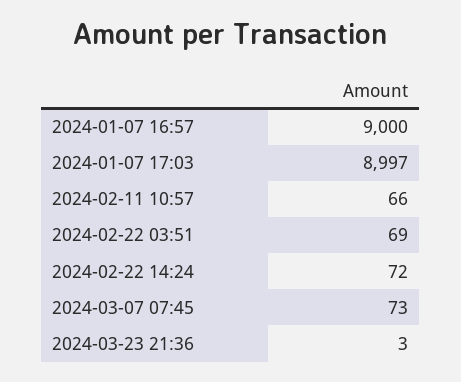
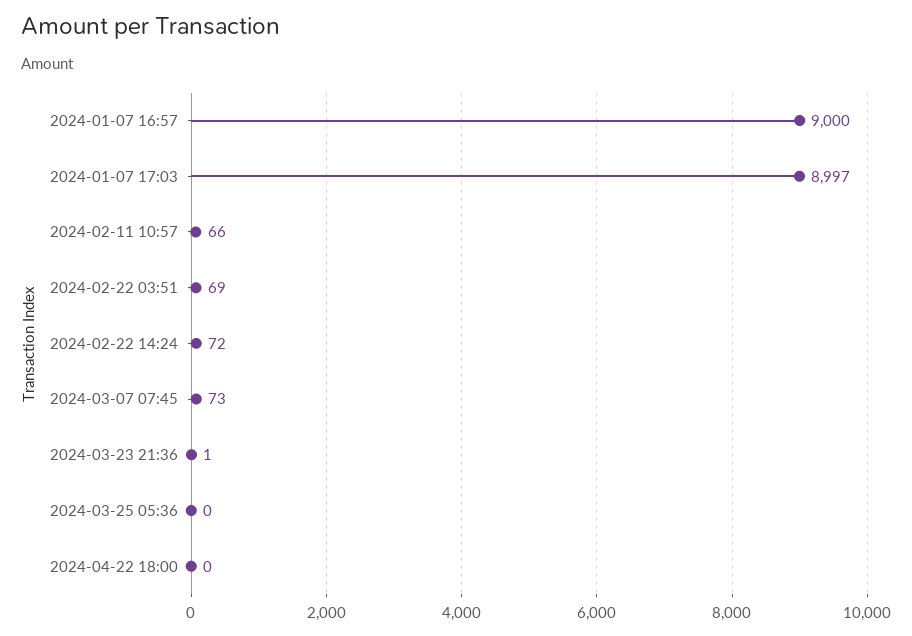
2024-03-23 21:36: 3 -> 1
2024-03-25 05:36: none -> 0
2024-04-22 18:00: none -> 0

